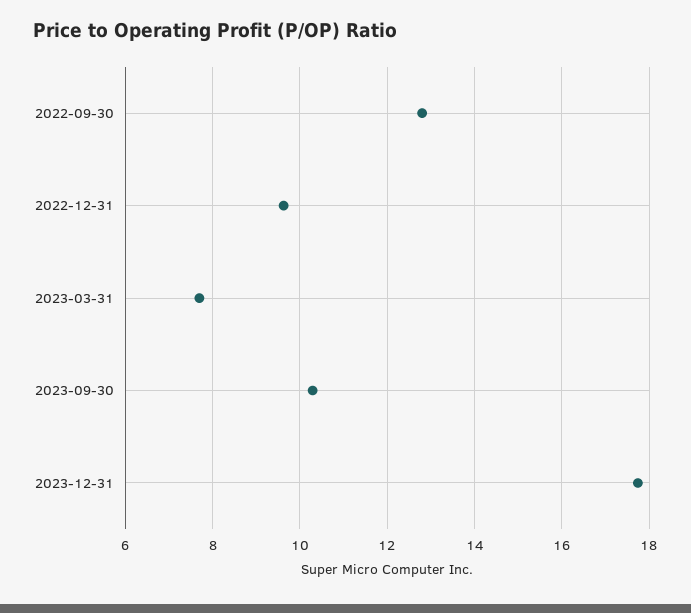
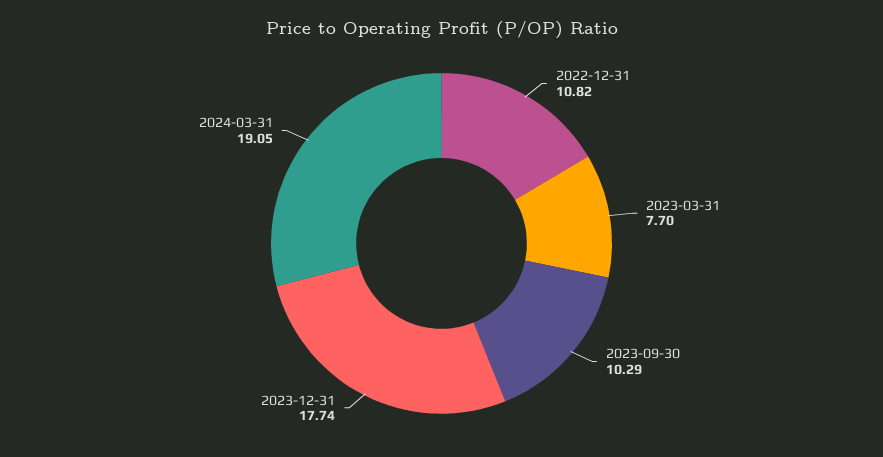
2022-09-30: 12.8 -> none
2022-12-31: 9.6 -> 10.82
2024-03-31: none -> 19.05

